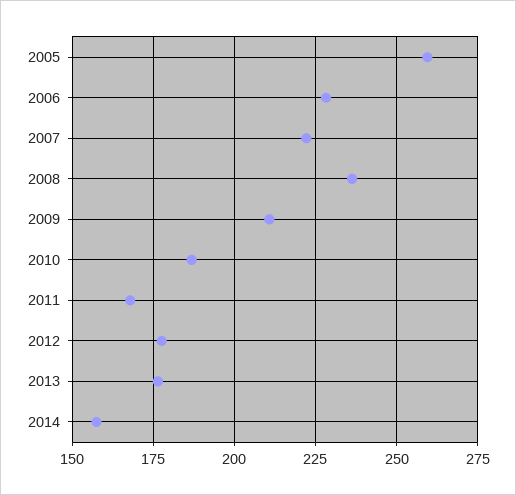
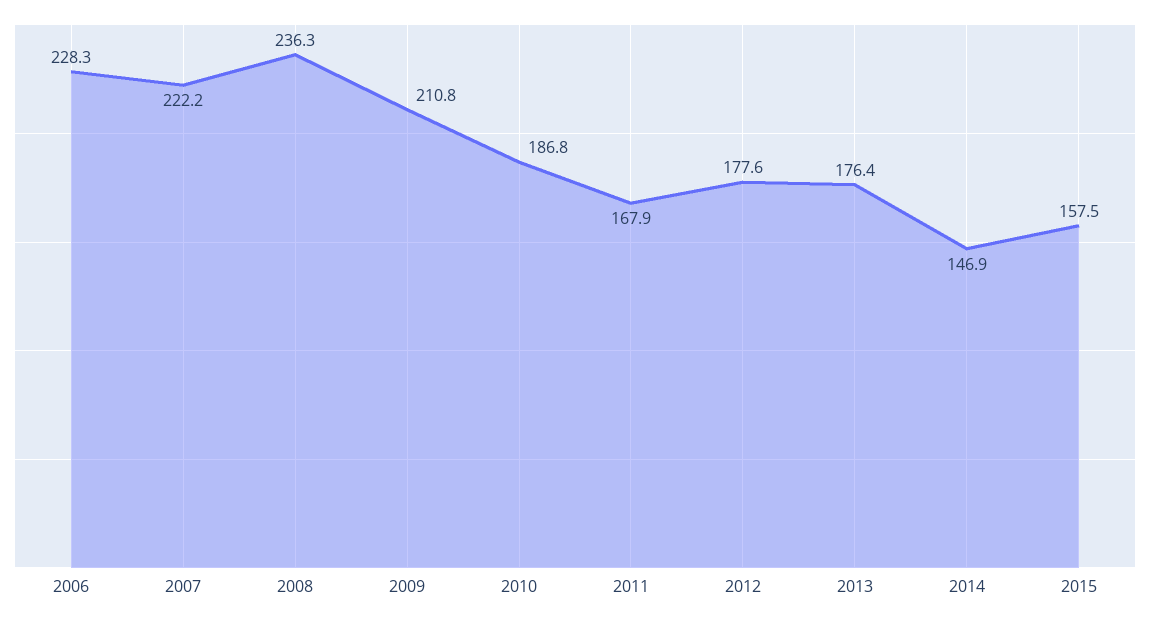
2005: 260 -> none
2014: 157.5 -> 146.9
2015: none -> 157.5

